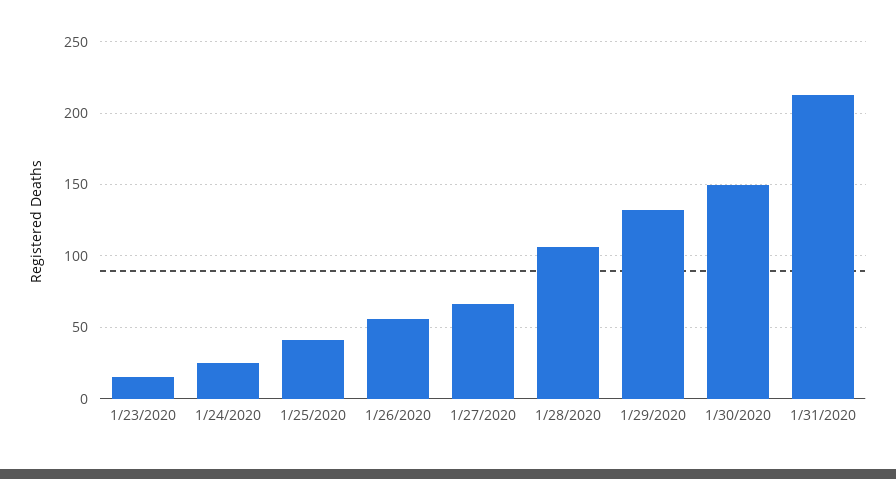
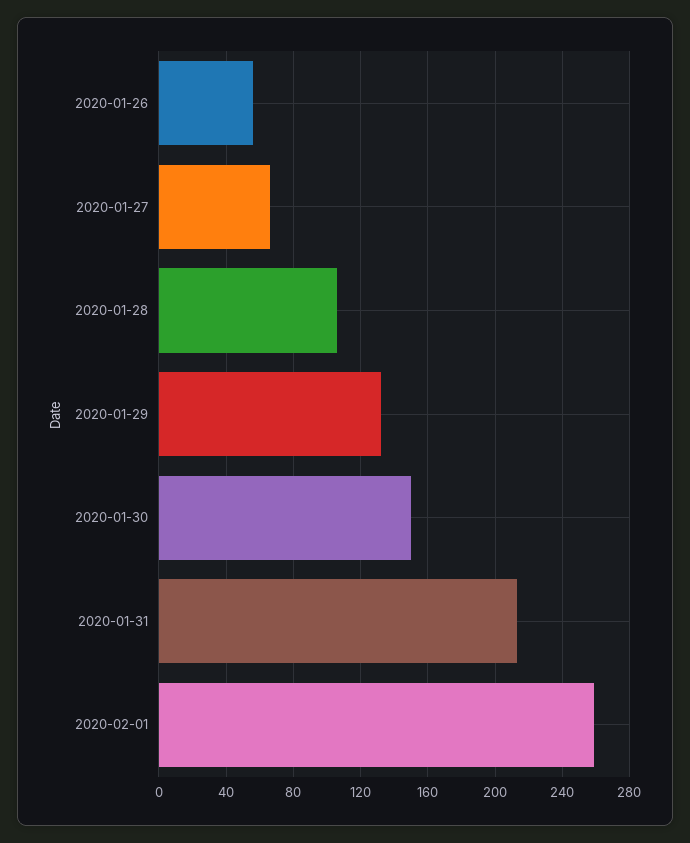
1/23/2020: 15 -> none
1/24/2020: 25 -> none
1/25/2020: 40 -> none
2020-02-01: none -> 260

